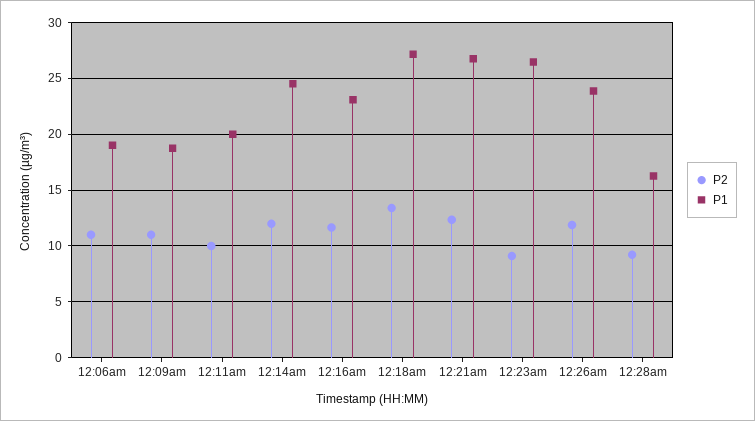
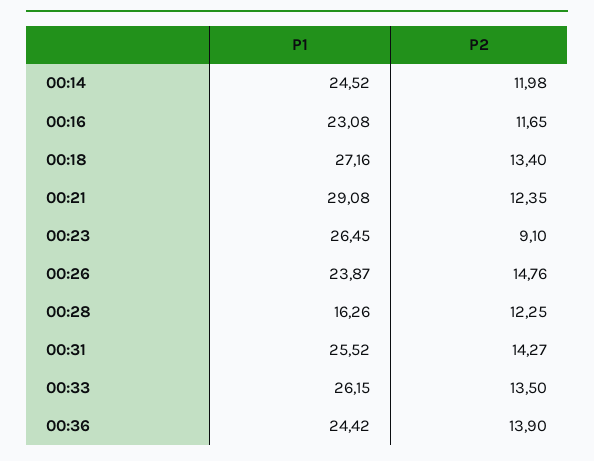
P2, 12:06am: 11 -> none
P1, 12:06am: 19 -> none
P2, 12:09am: 11 -> none
P1, 12:09am: 19 -> none
P2, 12:11am: 10 -> none
P1, 12:11am: 20 -> none
P1, 12:21am: 27 -> 29.08
P2, 12:26am: 12 -> 14.76
P2, 12:28am: 9 -> 12.25
P1, 00:31: none -> 25.52
P2, 00:31: none -> 14.27
P1, 00:33: none -> 26.15
P2, 00:33: none -> 13.5
P1, 00:36: none -> 24.42
P2, 00:36: none -> 13.9

